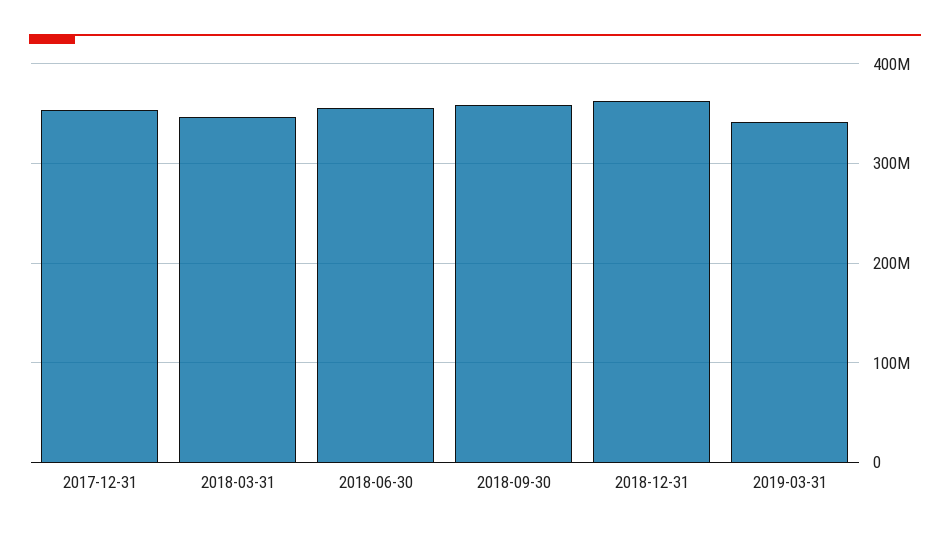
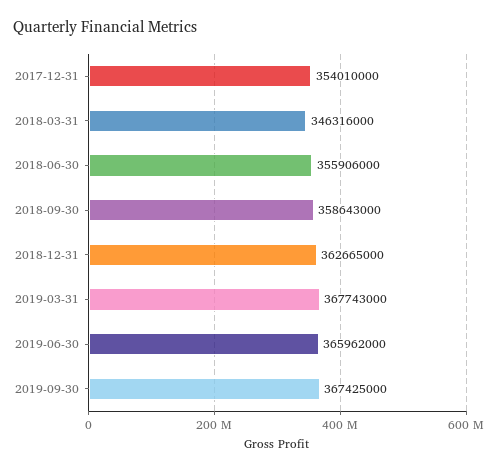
2019-03-31: 340000000 -> 367743000
2019-06-30: none -> 365962000
2019-09-30: none -> 367425000

